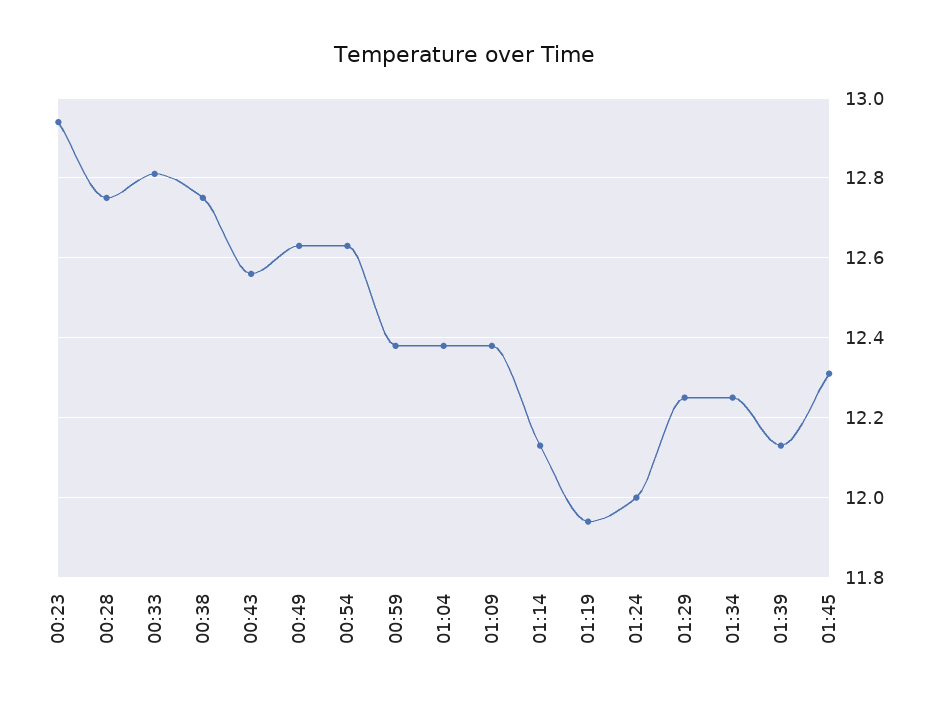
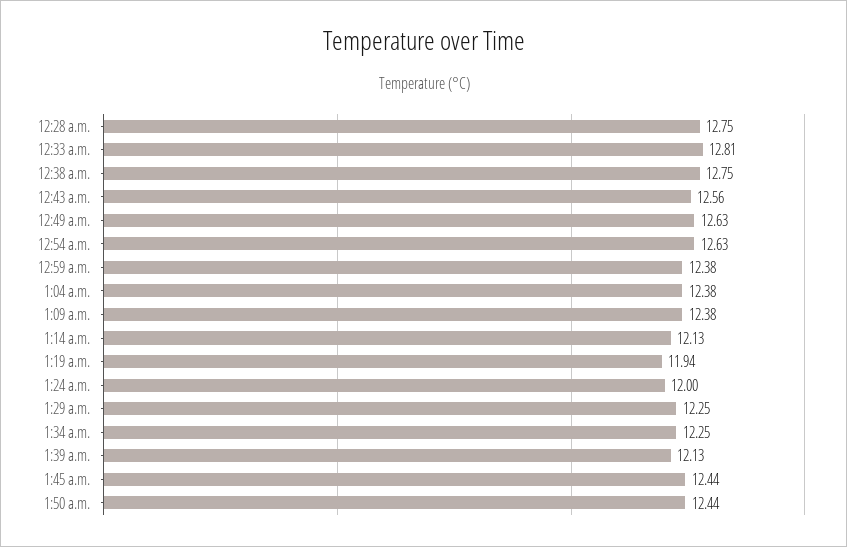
00:23: 12.95 -> none
01:45: 12.3 -> 12.44
1:50 a.m.: none -> 12.44

